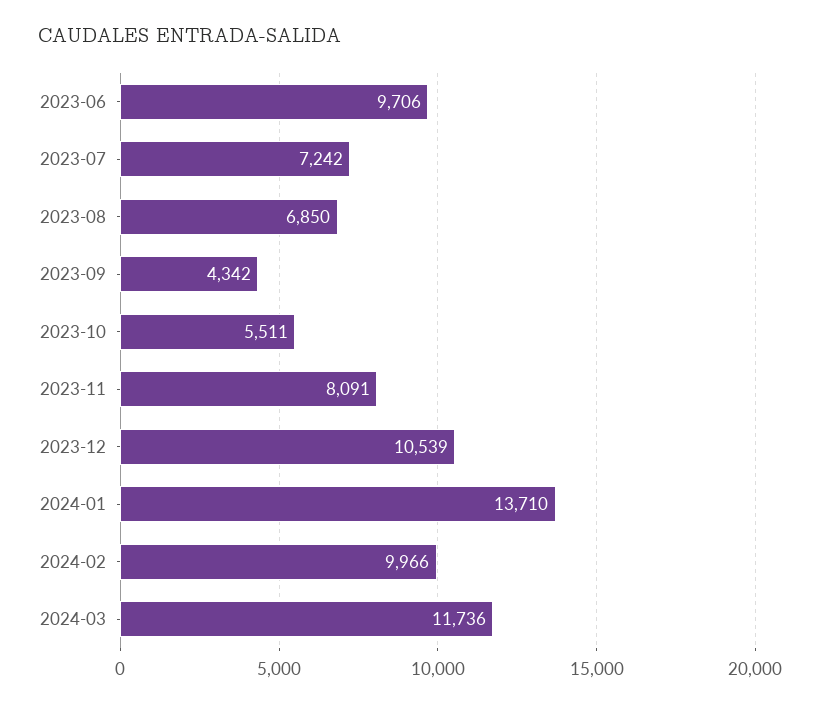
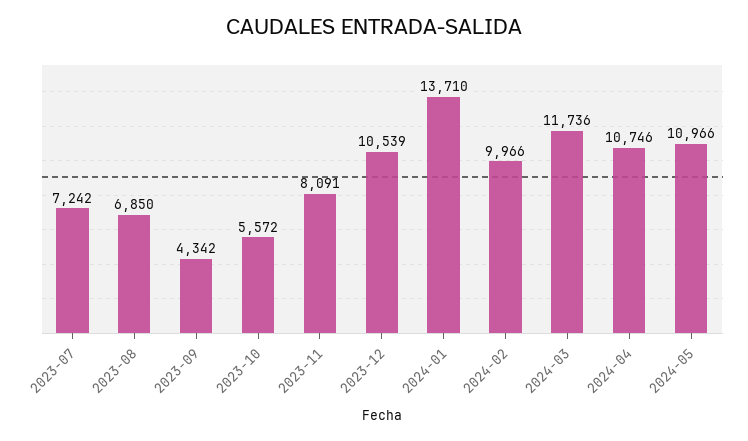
2023-06: 9706 -> none
2023-10: 5511 -> 5572
2024-04: none -> 10746
2024-05: none -> 10966

